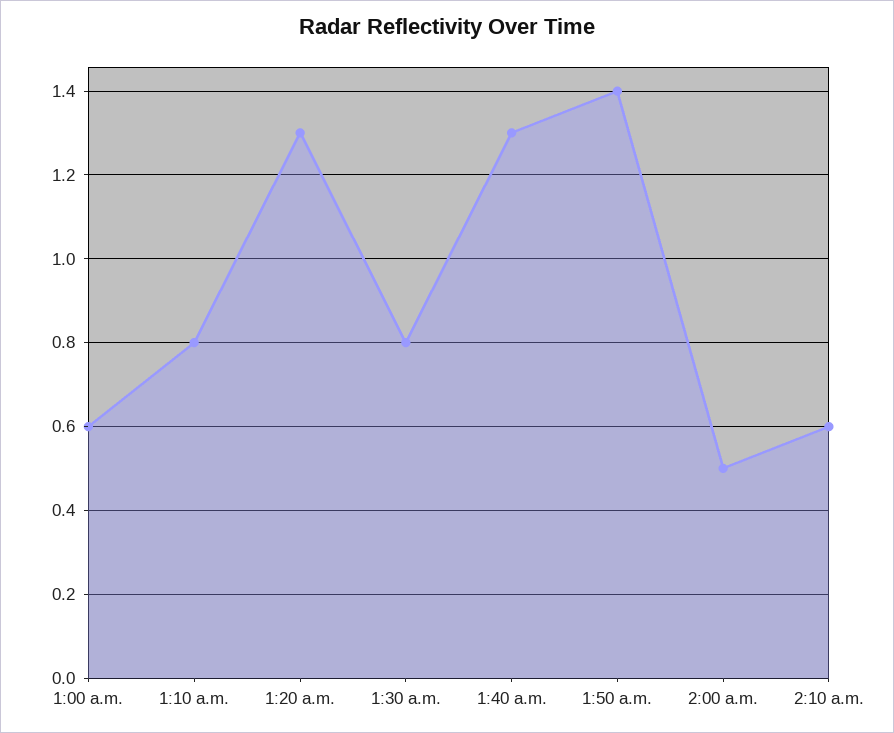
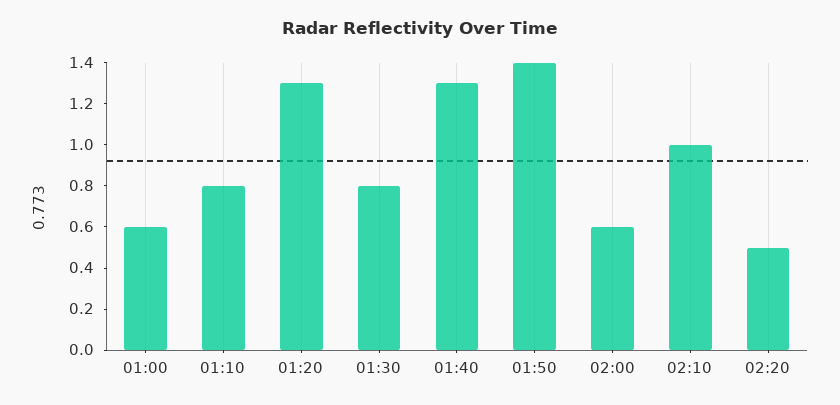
2:00 a.m.: 0.5 -> 0.6
2:10 a.m.: 0.6 -> 1
02:20: none -> 0.5

